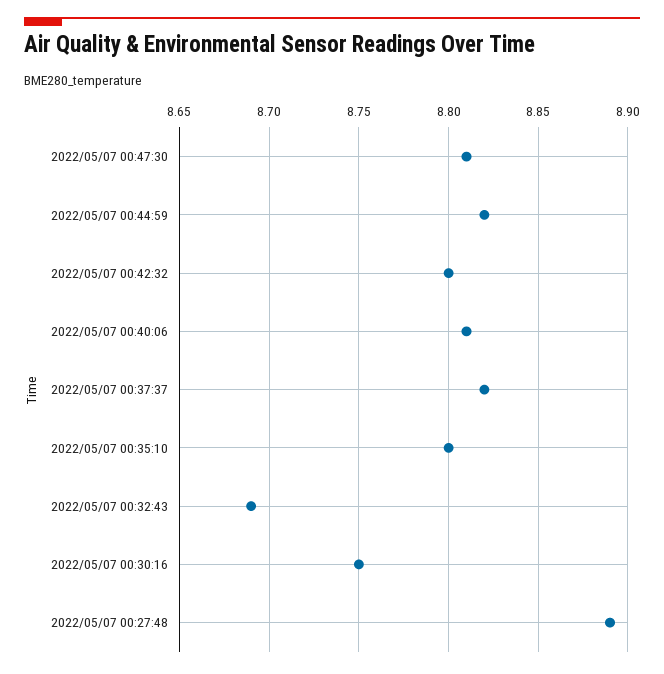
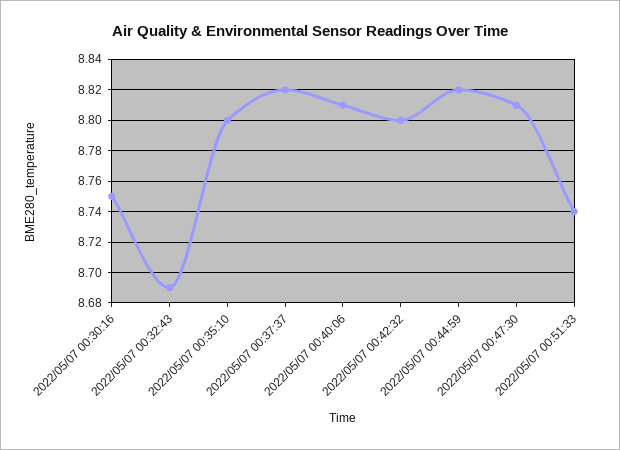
2022/05/07 00:27:48: 8.89 -> none
2022/05/07 00:51:33: none -> 8.74

